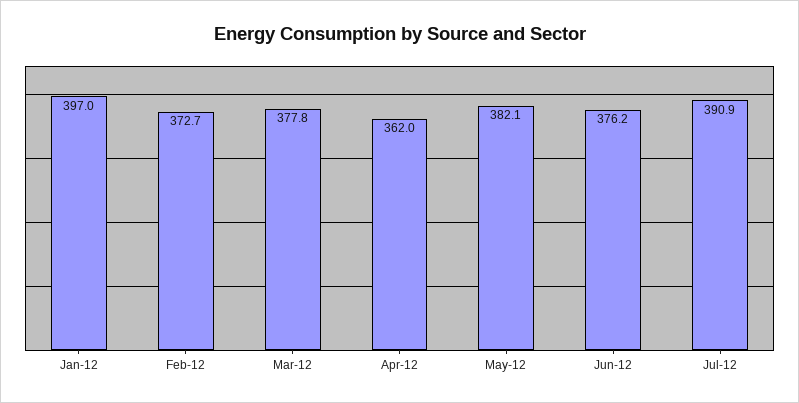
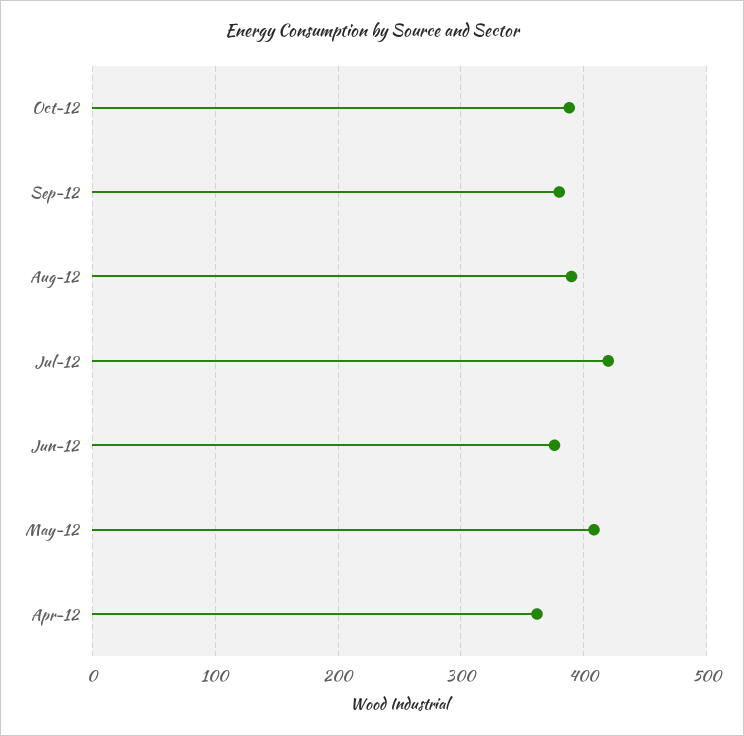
Jan-12: 397 -> none
Feb-12: 372.7 -> none
Mar-12: 377.8 -> none
May-12: 382.1 -> 410
Jul-12: 390.9 -> 420
Oct-12: none -> 390
Sep-12: none -> 380
Aug-12: none -> 390

